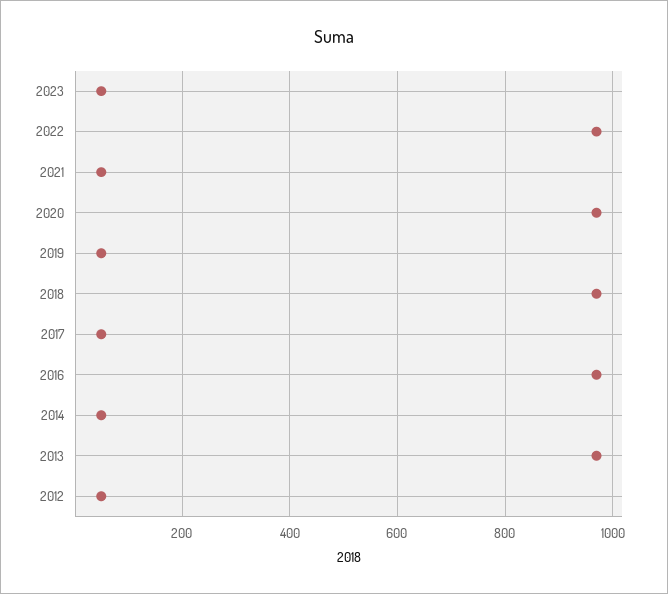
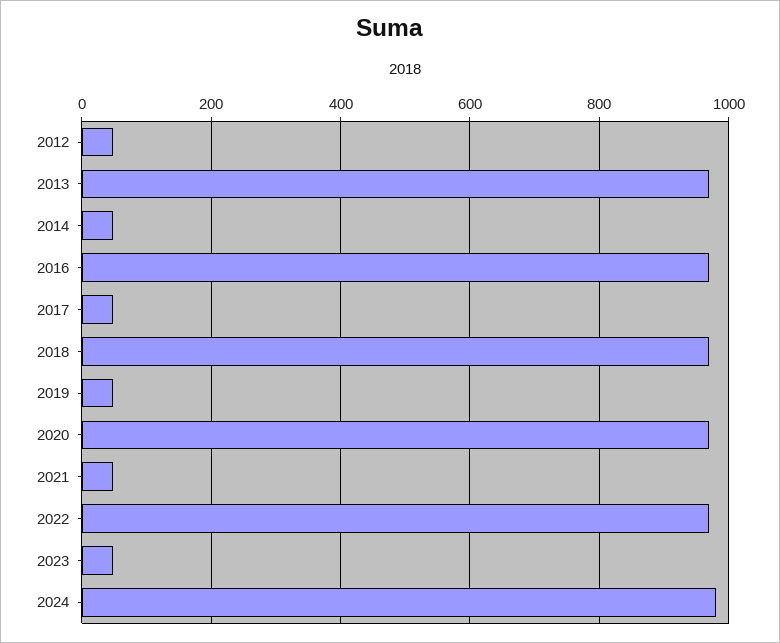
2024: none -> 980

